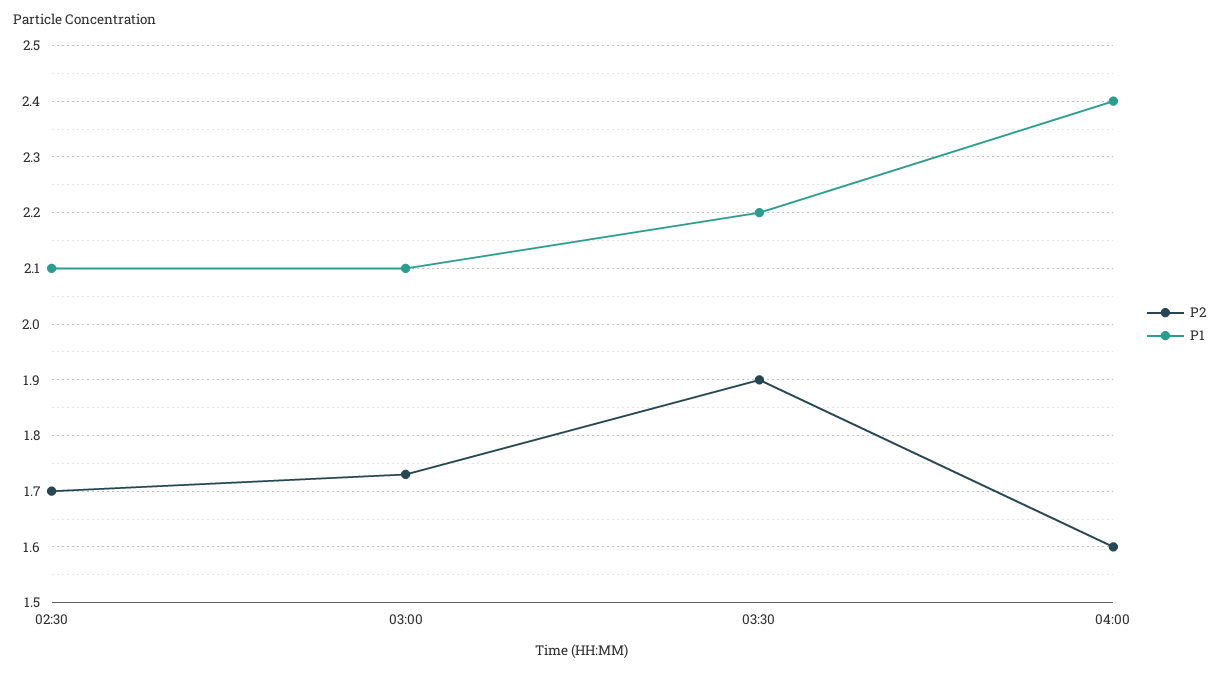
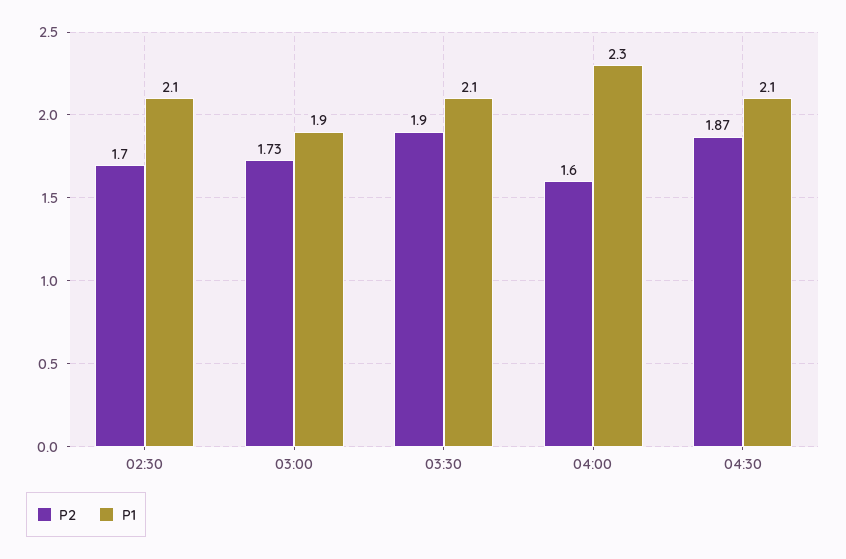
P1, 03:00: 2.1 -> 1.9
P1, 03:30: 2.2 -> 2.1
P1, 04:00: 2.4 -> 2.3
P2, 04:30: none -> 1.87
P1, 04:30: none -> 2.1

